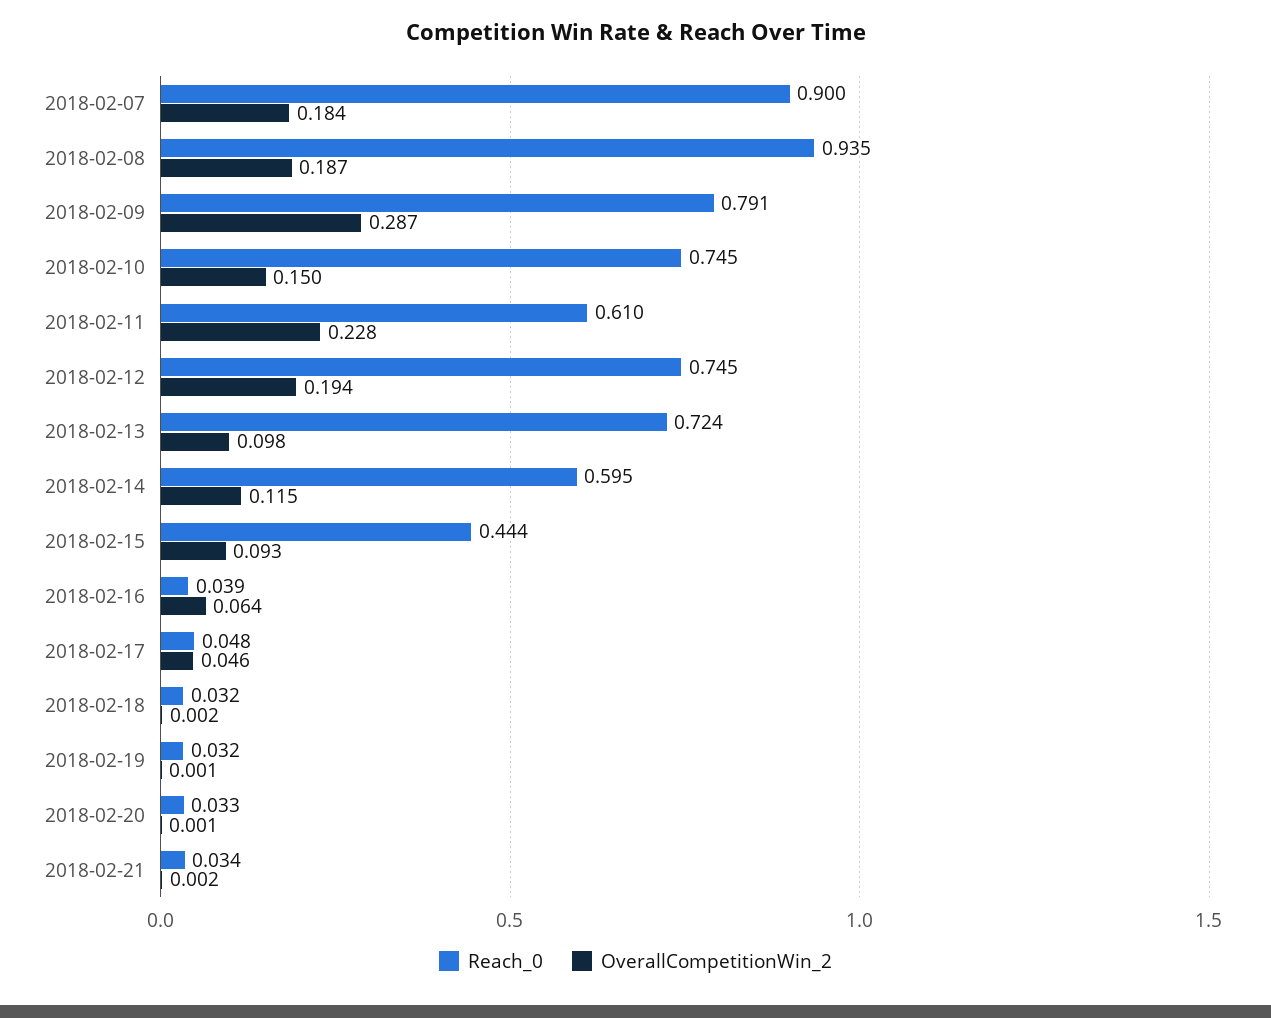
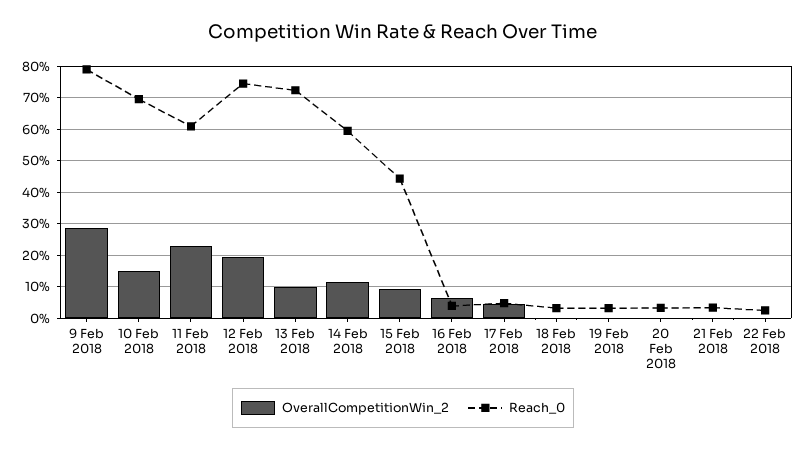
Reach_0, 2018-02-07: 0.9 -> none
OverallCompetitionWin_2, 2018-02-07: 0.184 -> none
Reach_0, 2018-02-08: 0.935 -> none
OverallCompetitionWin_2, 2018-02-08: 0.187 -> none
Reach_0, 2018-02-10: 0.745 -> 0.7
OverallCompetitionWin_2, 22 Feb 2018: none -> 0
Reach_0, 22 Feb 2018: none -> 0.02

